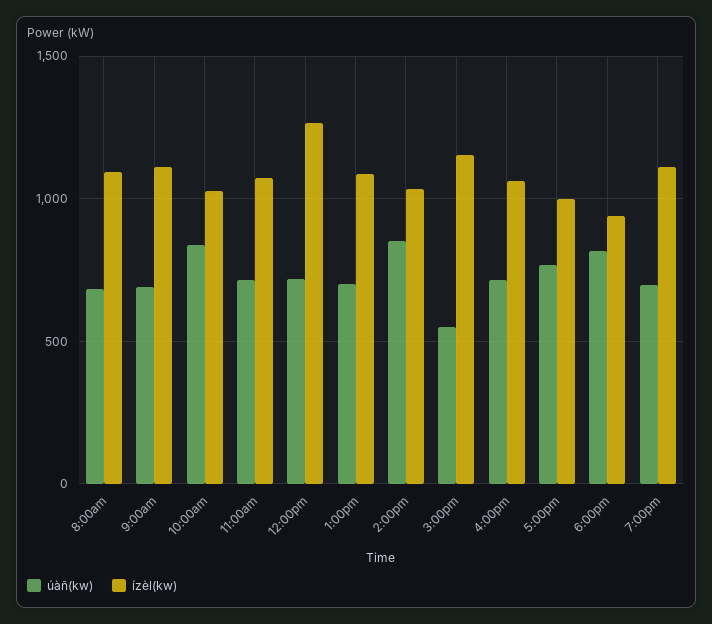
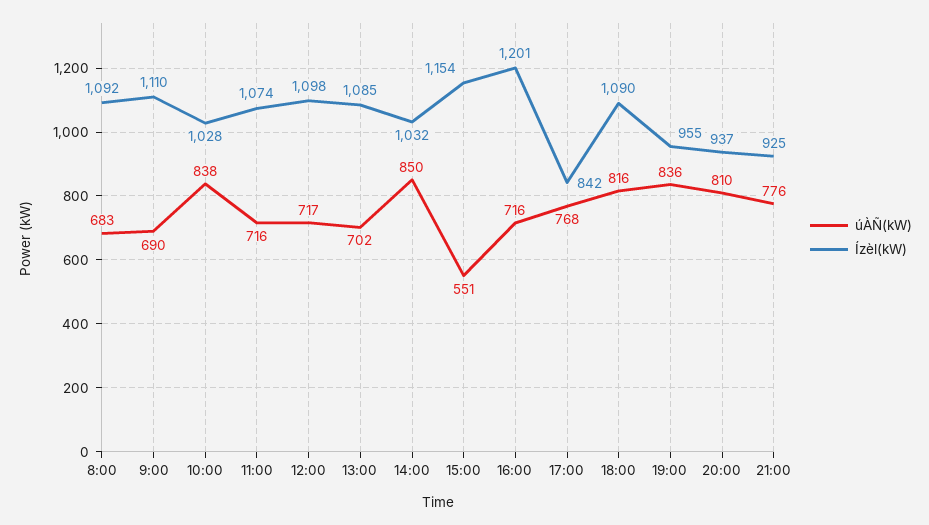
ízèl(kw), 12:00pm: 1250 -> 1098
ízèl(kw), 4:00pm: 1050 -> 1201
ízèl(kw), 5:00pm: 1000 -> 842
ízèl(kw), 6:00pm: 950 -> 1090
úàñ(kw), 7:00pm: 700 -> 836
ízèl(kw), 7:00pm: 1100 -> 955
úàñ(kw), 20:00: none -> 810
ízèl(kw), 20:00: none -> 937
úàñ(kw), 21:00: none -> 776
ízèl(kw), 21:00: none -> 925

